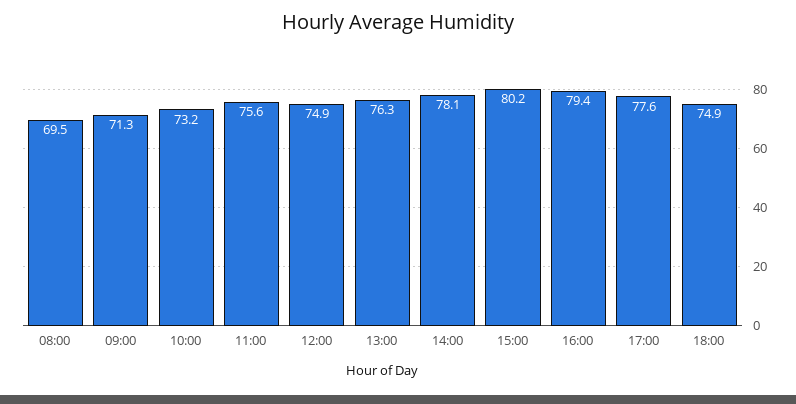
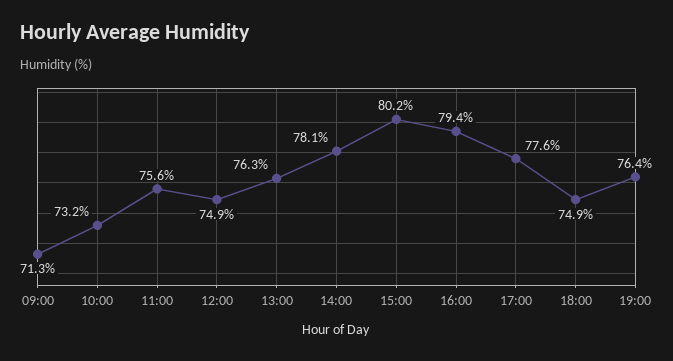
08:00: 69.5 -> none
19:00: none -> 76.4

